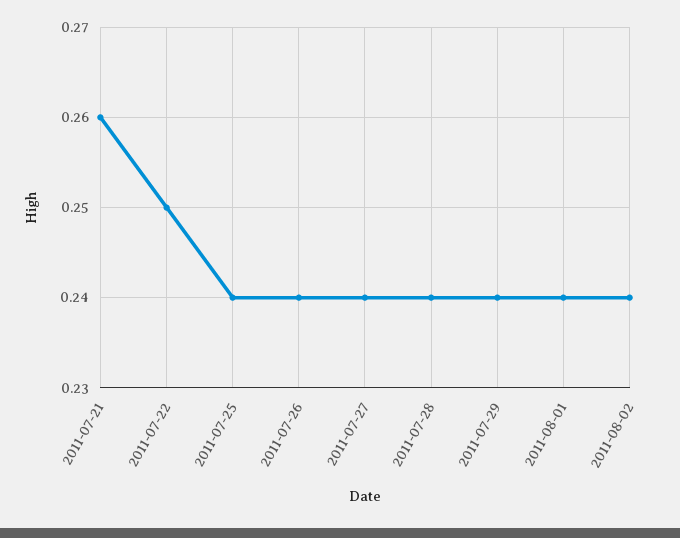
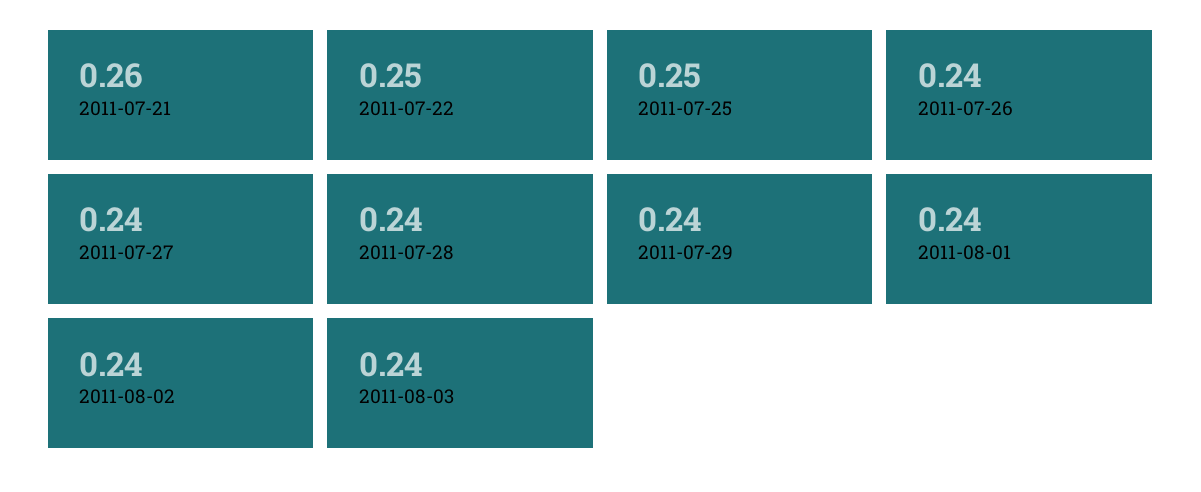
2011-07-25: 0.24 -> 0.25
2011-08-03: none -> 0.24

